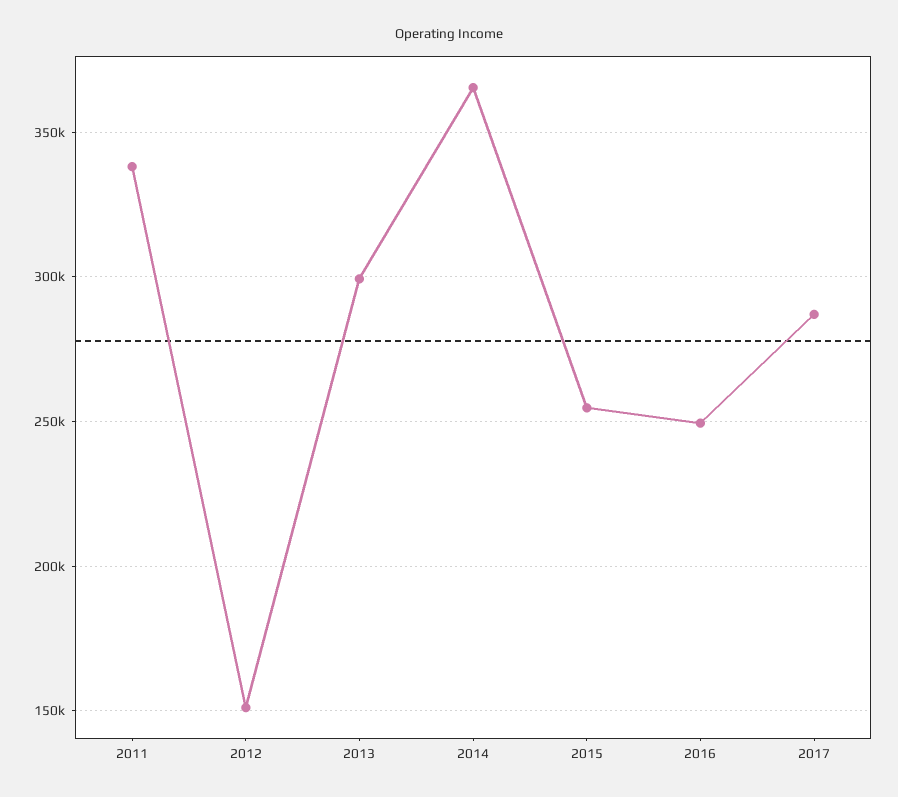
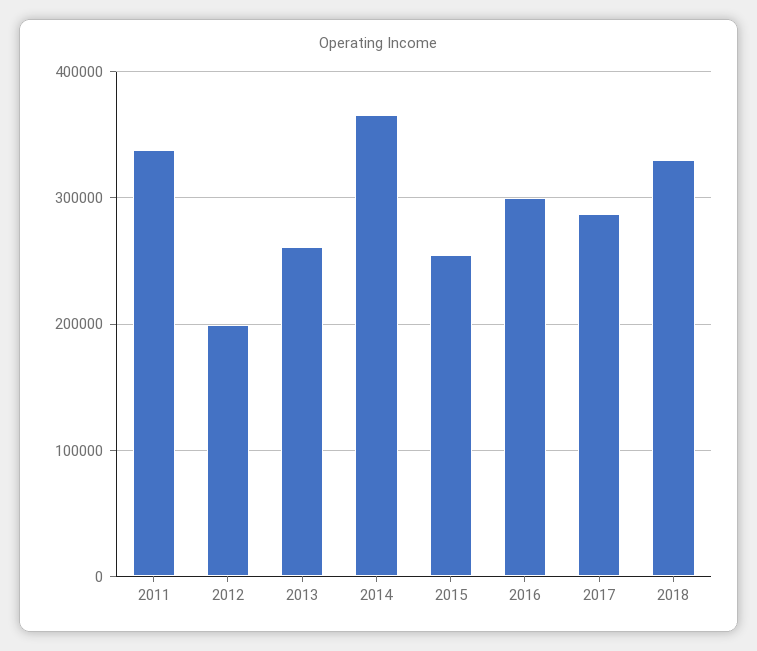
2012: 150000 -> 200000
2013: 300000 -> 260000
2016: 250000 -> 300000
2018: none -> 330000

